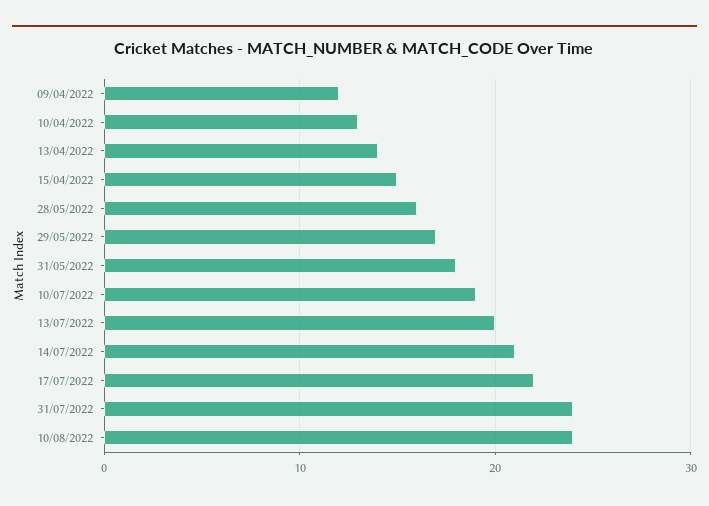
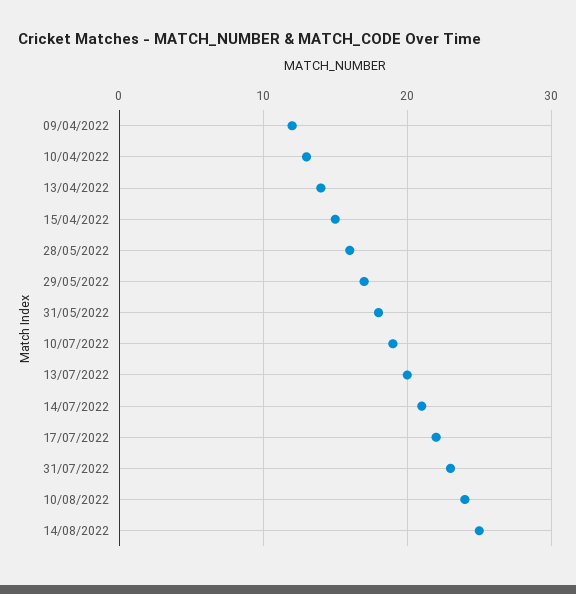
31/07/2022: 24 -> 23
14/08/2022: none -> 25

